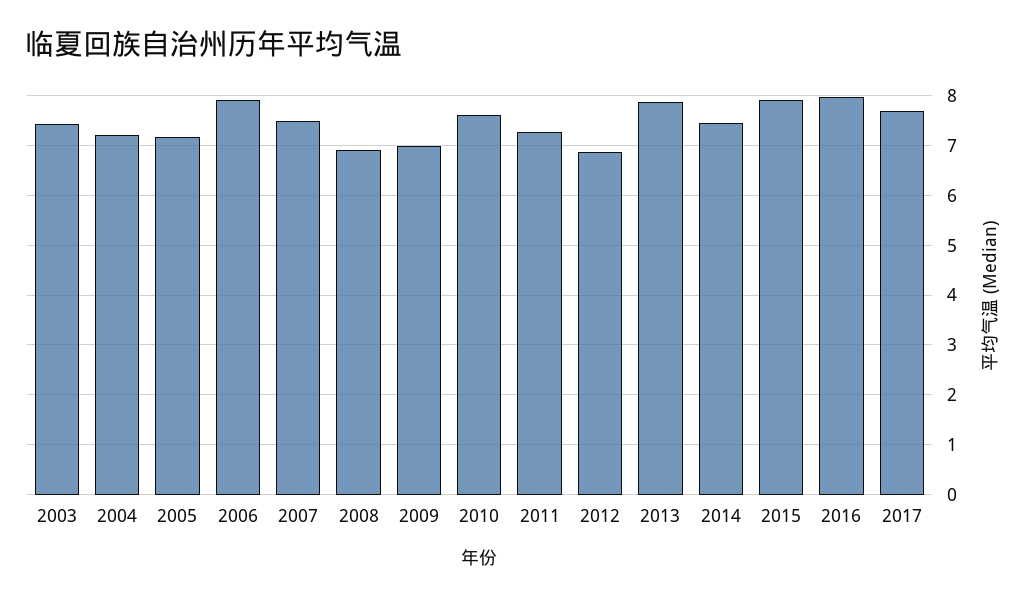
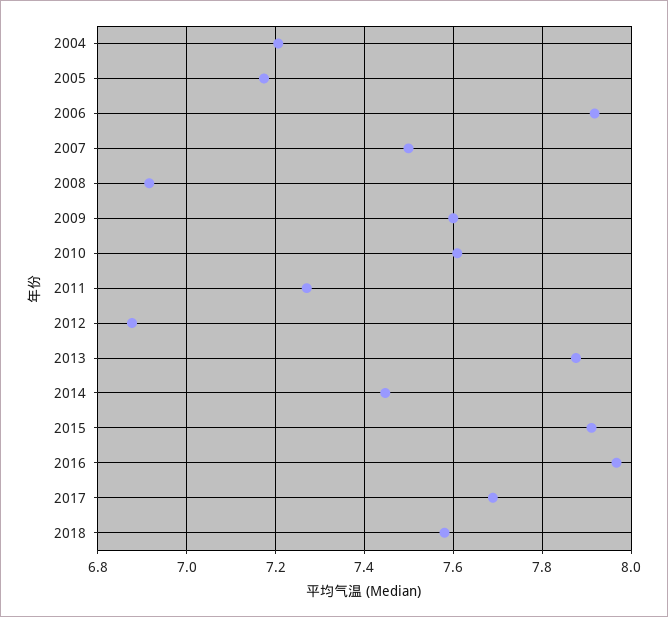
2003: 7.4 -> none
2009: 7 -> 7.6
2018: none -> 7.58

